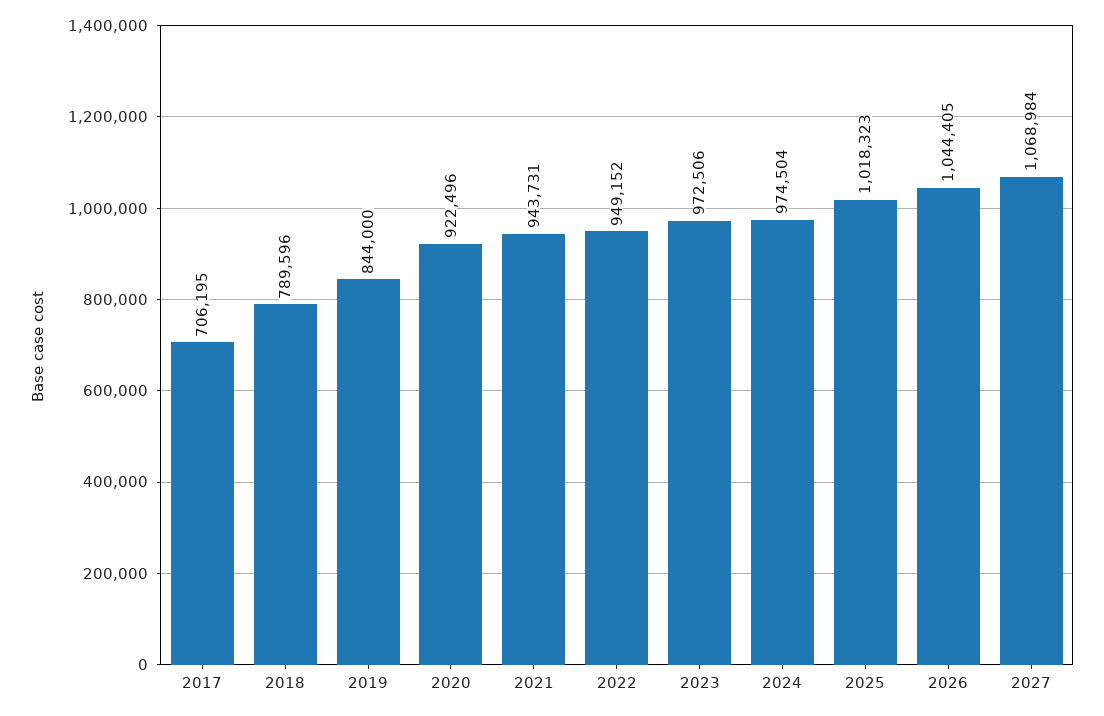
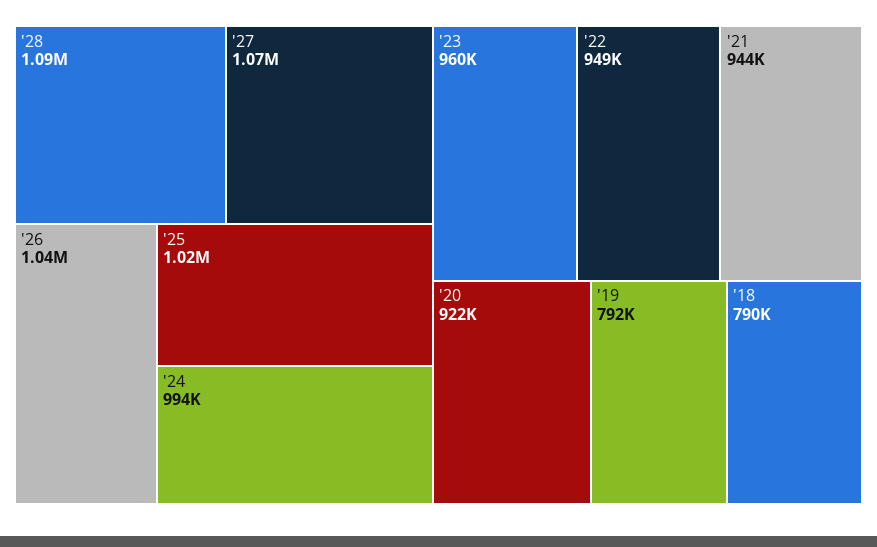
2017: 706195 -> none
2019: 844000 -> 792000
2023: 972506 -> 960000
2024: 974504 -> 994000
'28: none -> 1090000

